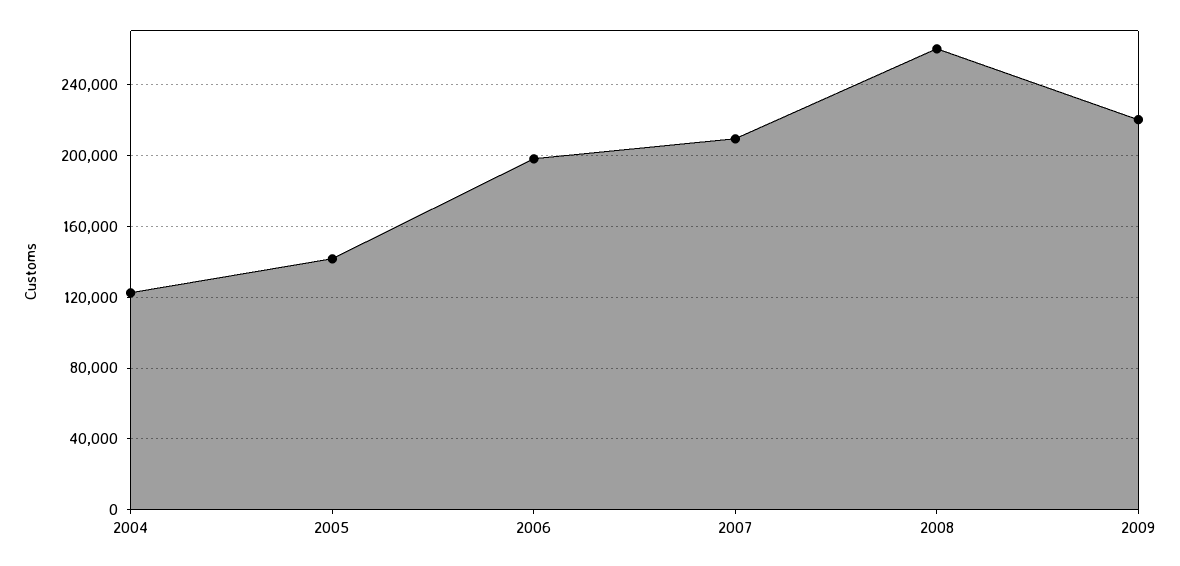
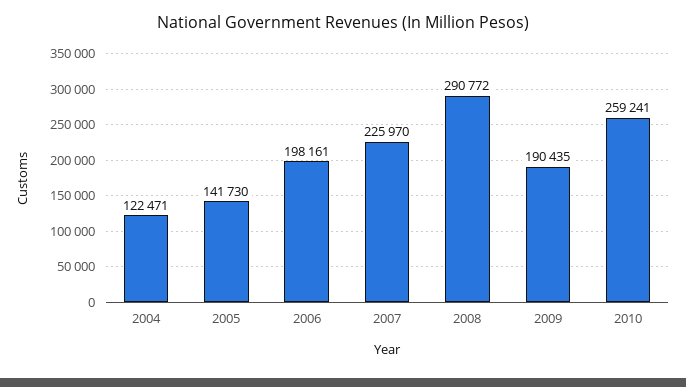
2007: 210000 -> 225970
2008: 260000 -> 290772
2009: 220000 -> 190435
2010: none -> 259241

